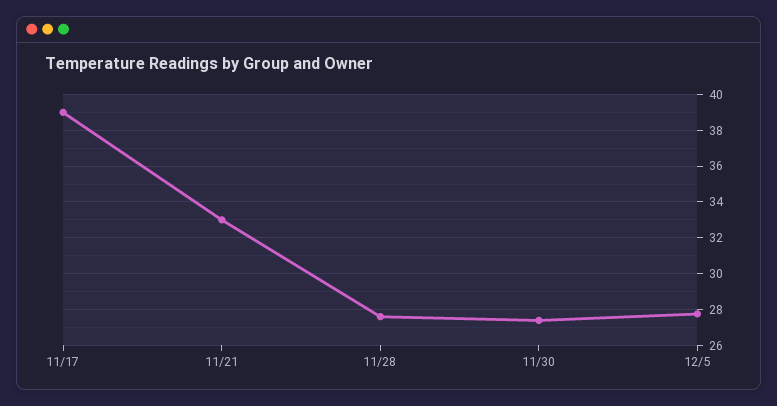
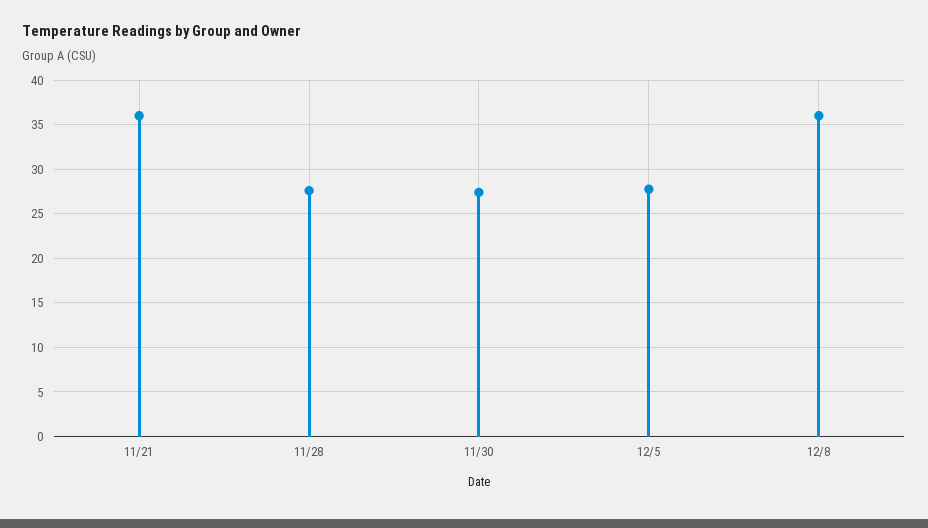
11/17: 39 -> none
11/21: 33 -> 36
12/8: none -> 36

